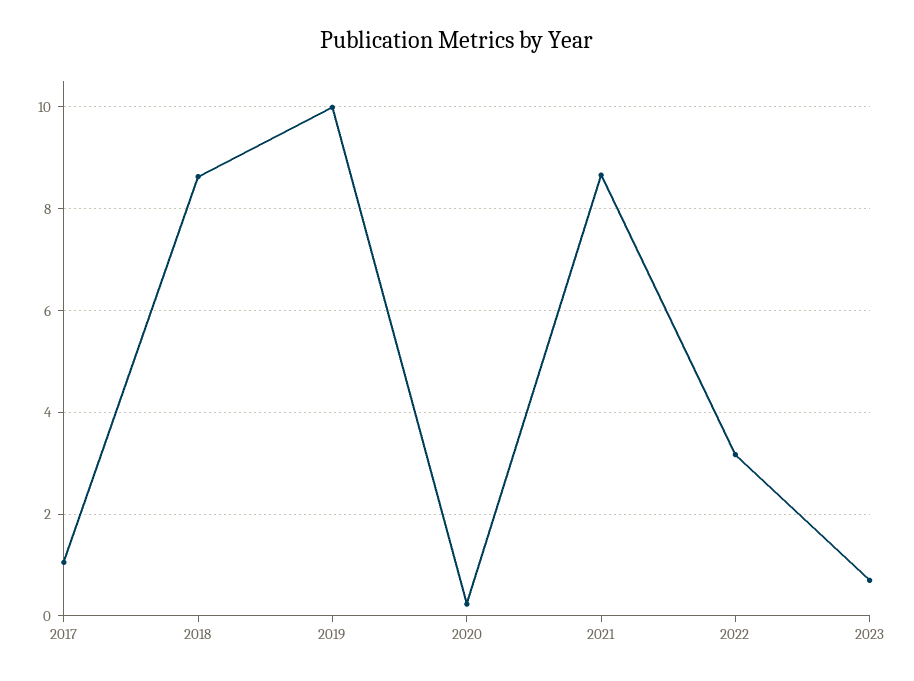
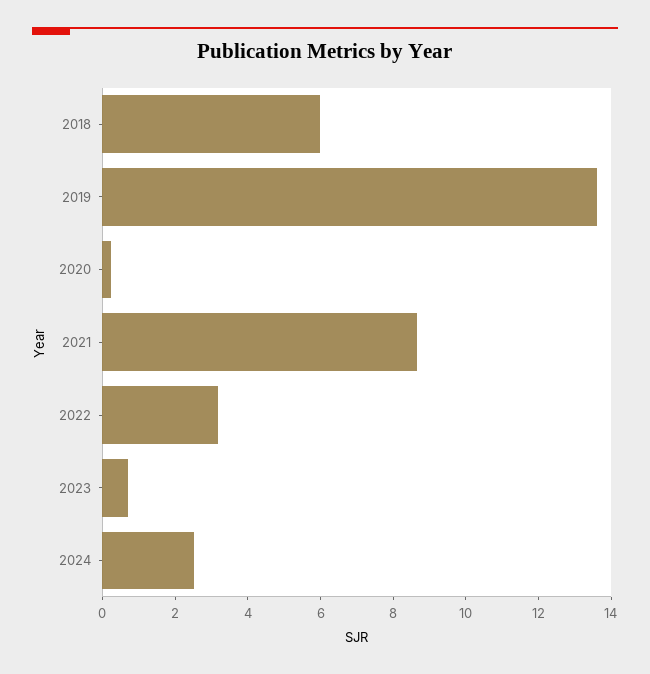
2017: 1 -> none
2018: 8.6 -> 6
2019: 10 -> 13.5
2024: none -> 2.5

